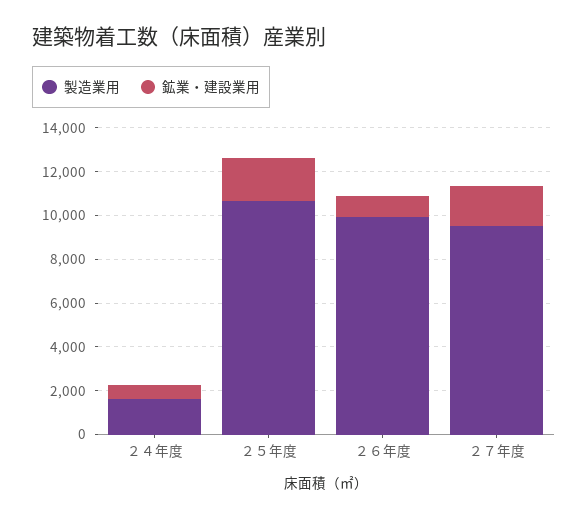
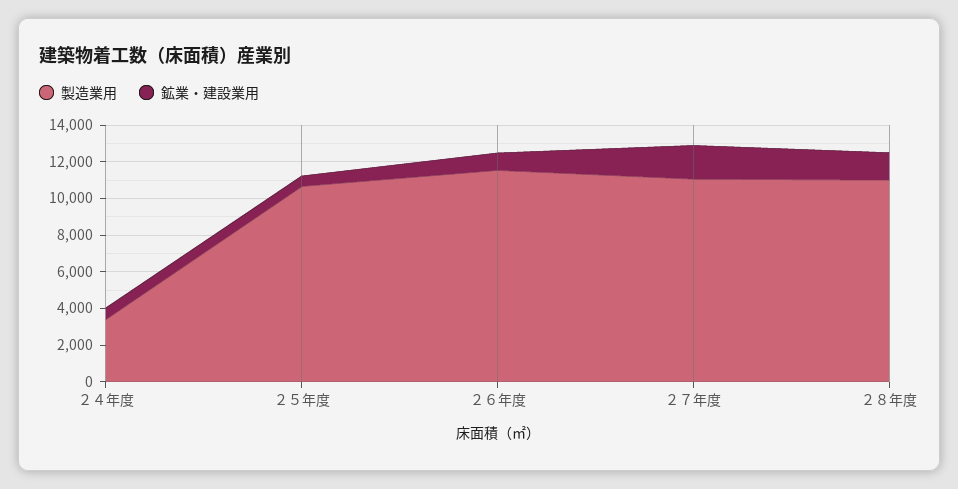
製造業用, ２４年度: 1500 -> 3500
鉱業・建設業用, ２５年度: 2000 -> 500
製造業用, ２６年度: 10000 -> 11500
製造業用, ２７年度: 9500 -> 11000
製造業用, ２８年度: none -> 11000
鉱業・建設業用, ２８年度: none -> 1500

